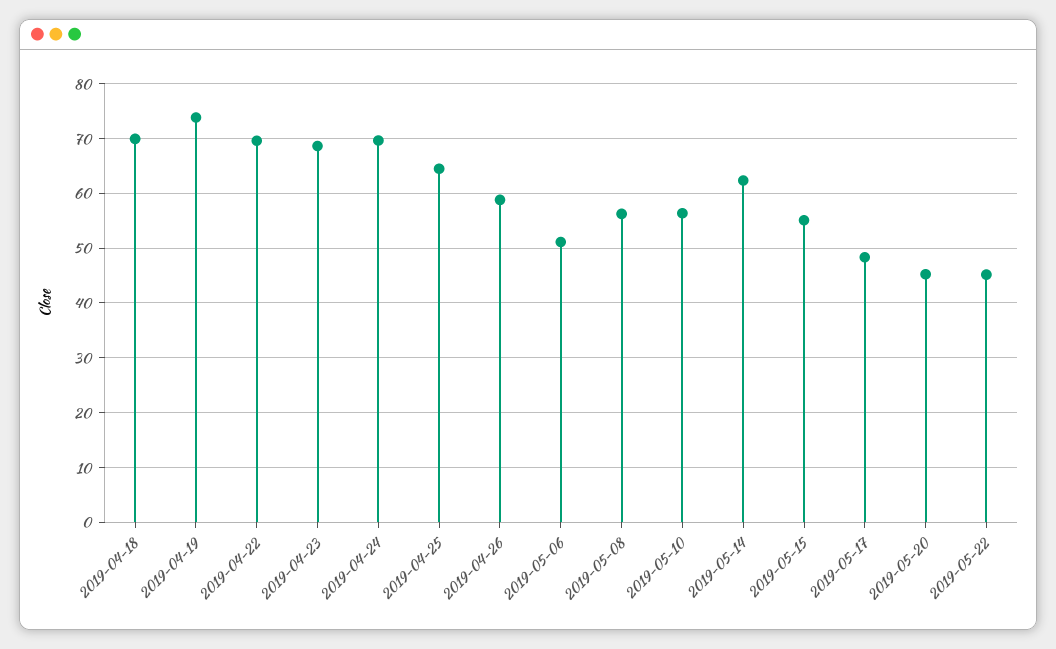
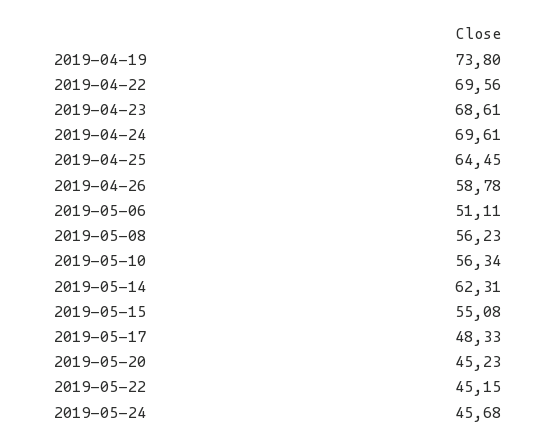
2019-04-18: 70 -> none
2019-05-24: none -> 45.68

